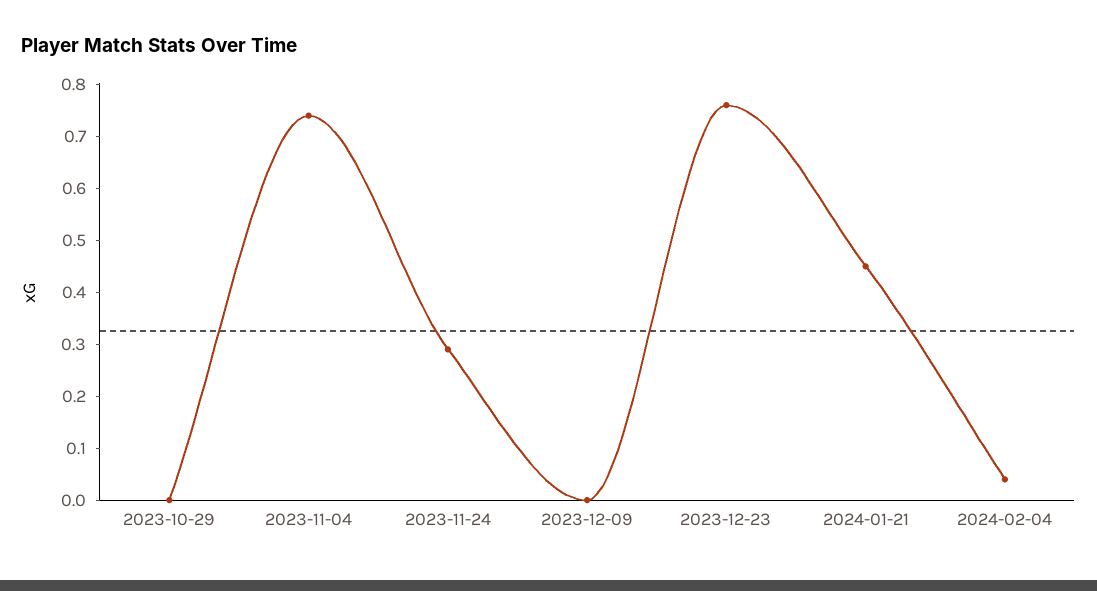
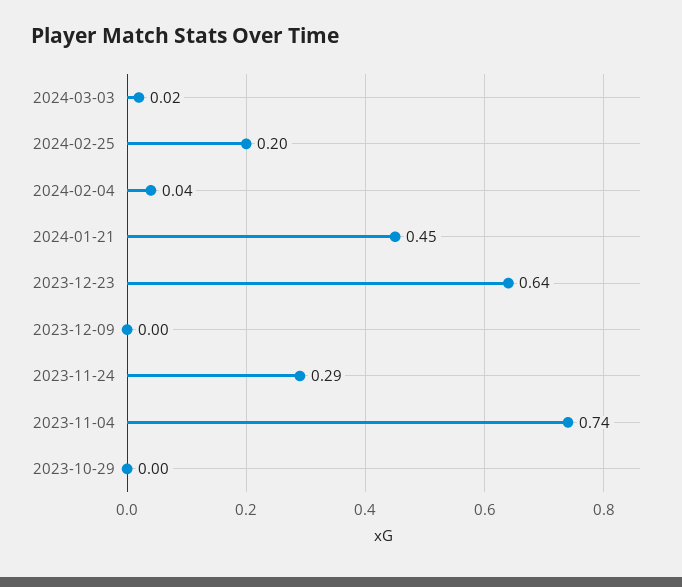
2023-12-23: 0.75 -> 0.64
2024-03-03: none -> 0.02
2024-02-25: none -> 0.2

